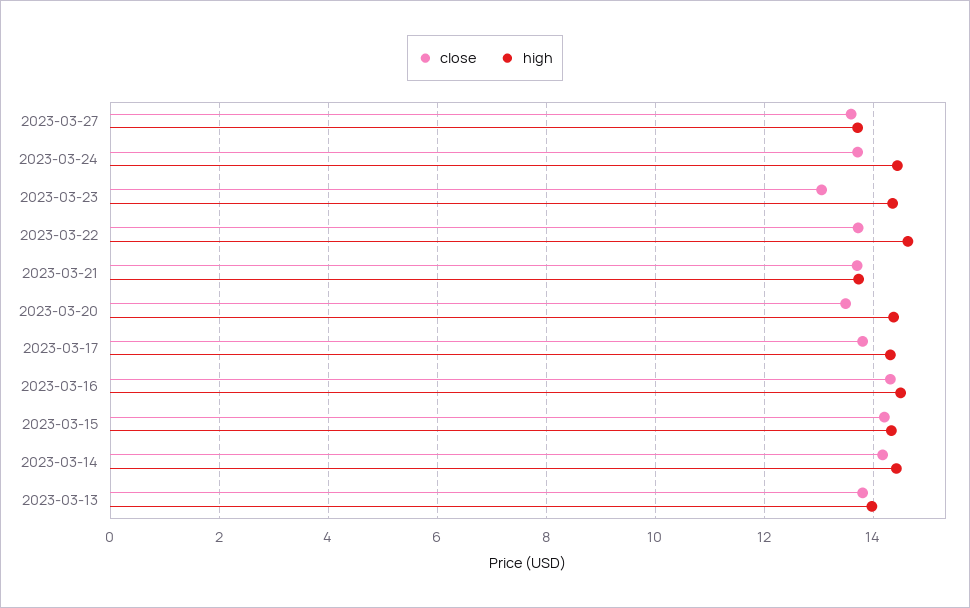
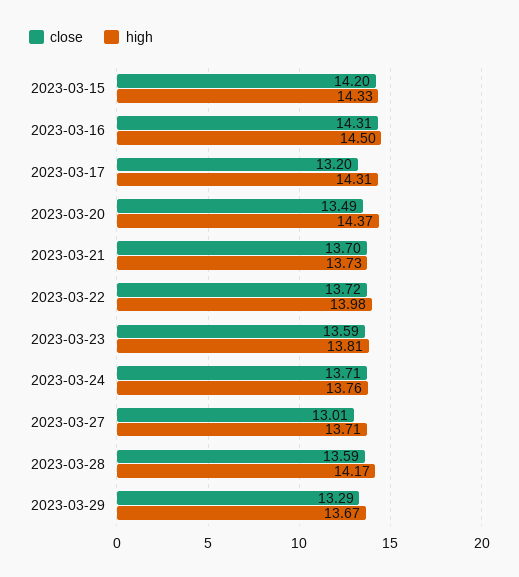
close, 2023-03-27: 13.6 -> 13.01
high, 2023-03-24: 14.4 -> 13.76
close, 2023-03-23: 13 -> 13.59
high, 2023-03-23: 14.4 -> 13.81
high, 2023-03-22: 14.6 -> 13.98
close, 2023-03-17: 13.8 -> 13.2
close, 2023-03-14: 14.2 -> none
high, 2023-03-14: 14.4 -> none
close, 2023-03-13: 13.8 -> none
high, 2023-03-13: 14 -> none
close, 2023-03-28: none -> 13.59
high, 2023-03-28: none -> 14.17
close, 2023-03-29: none -> 13.29
high, 2023-03-29: none -> 13.67

